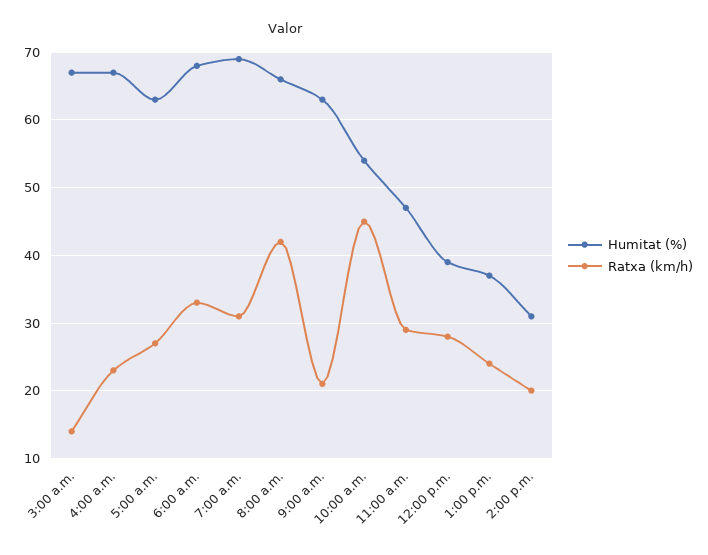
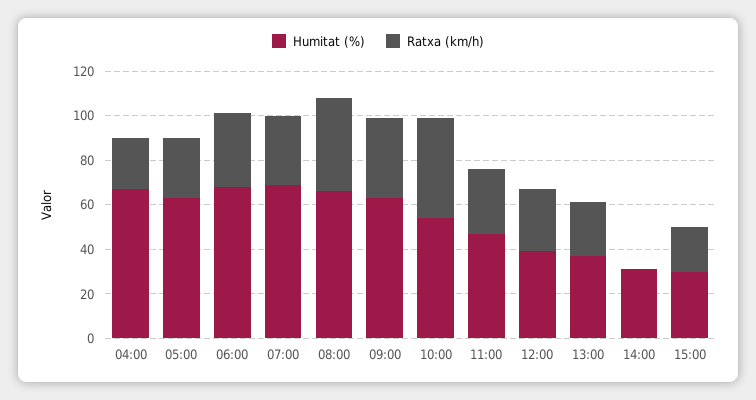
Humitat (%), 3:00 a.m.: 67 -> none
Ratxa (km/h), 3:00 a.m.: 14 -> none
Ratxa (km/h), 9:00 a.m.: 21 -> 35
Ratxa (km/h), 2:00 p.m.: 20 -> 0
Humitat (%), 15:00: none -> 30
Ratxa (km/h), 15:00: none -> 20

